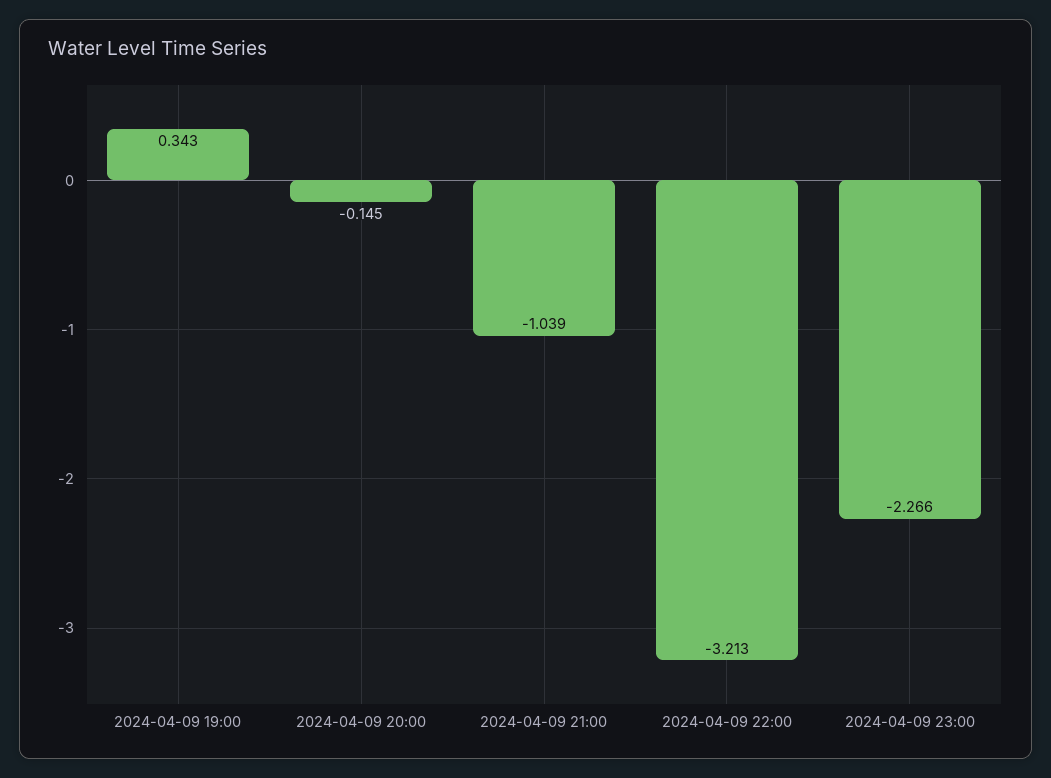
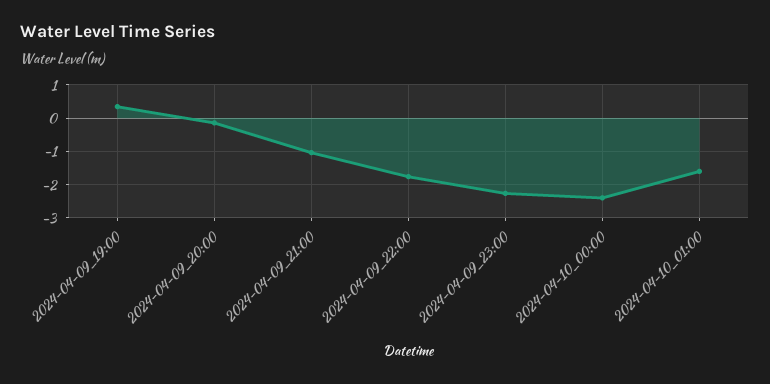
2024-04-09 22:00: -3.213 -> -1.8
2024-04-10_00:00: none -> -2.4
2024-04-10_01:00: none -> -1.6

